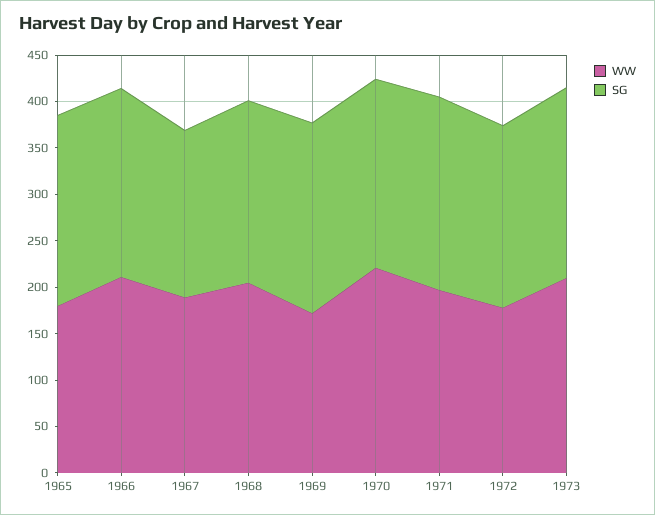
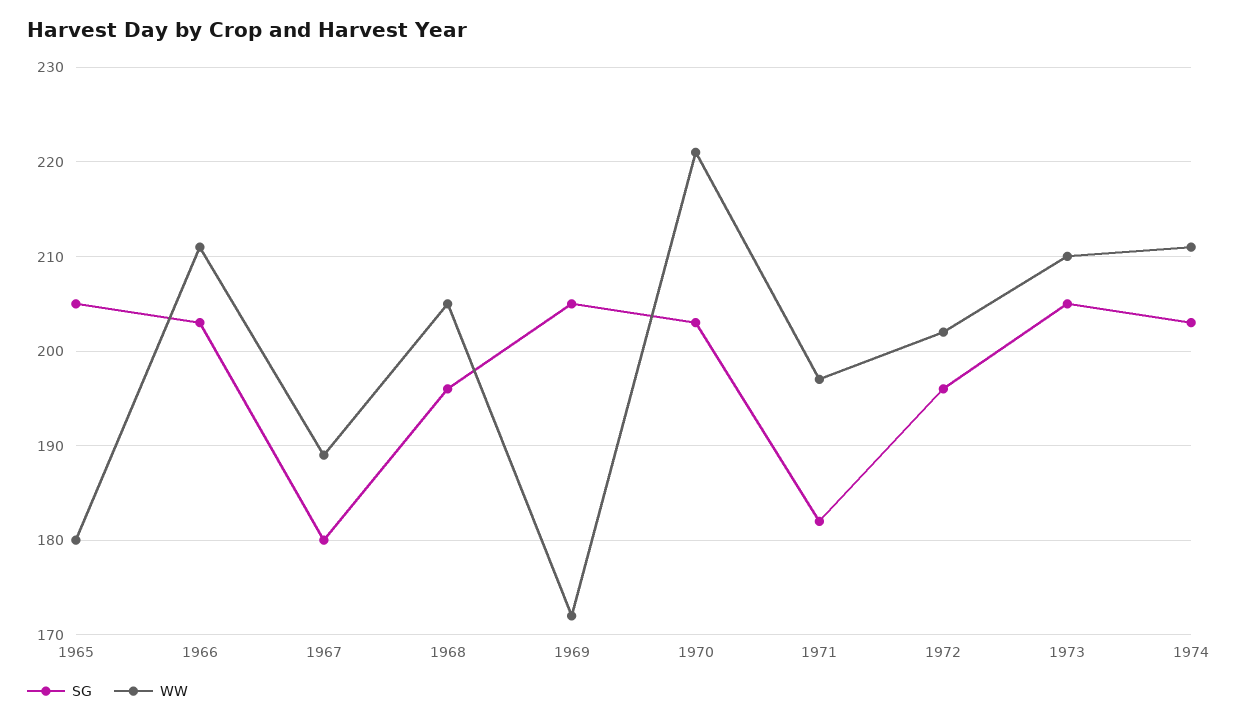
SG, 1971: 210 -> 182
WW, 1972: 180 -> 202
SG, 1974: none -> 203
WW, 1974: none -> 211

